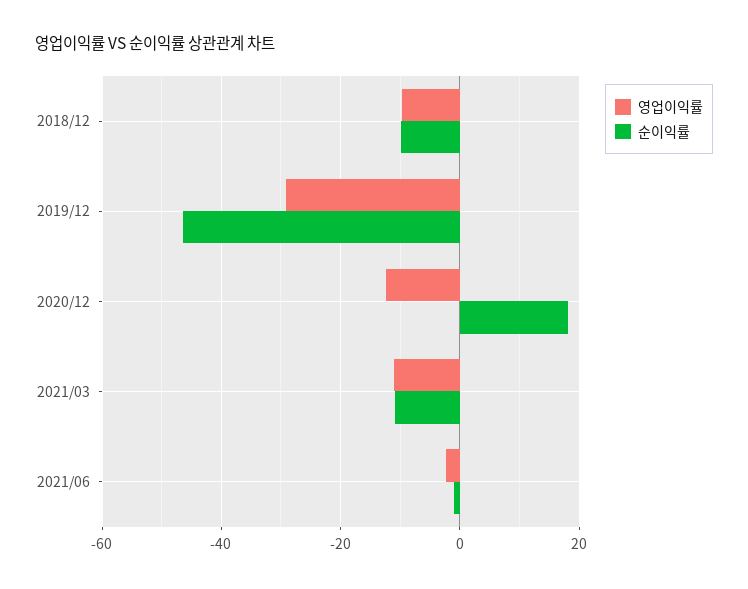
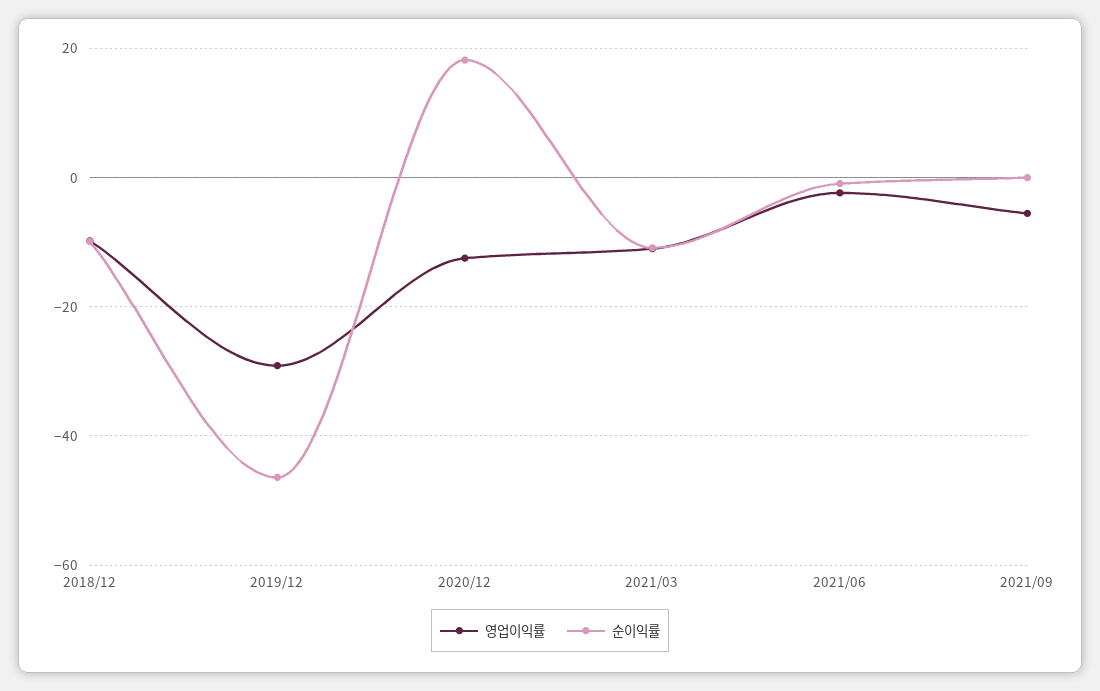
영업이익률, 2021/09: none -> -6
순이익률, 2021/09: none -> 0

